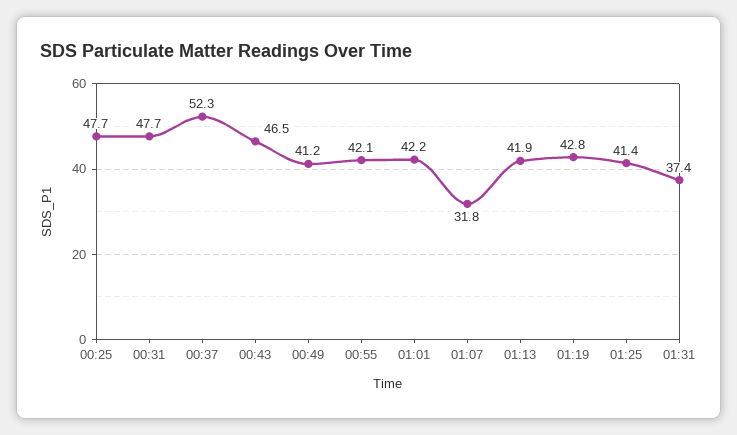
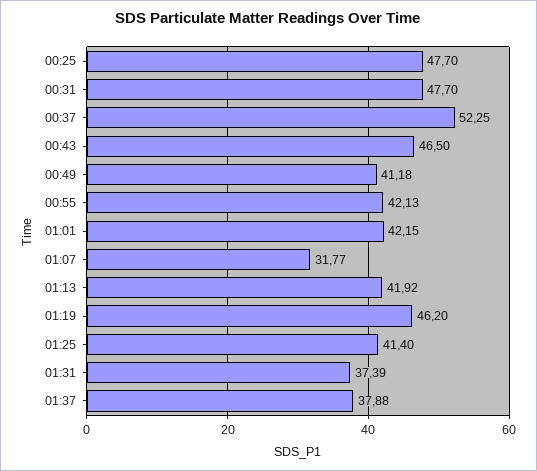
01:19: 42.8 -> 46.2
01:37: none -> 37.88

